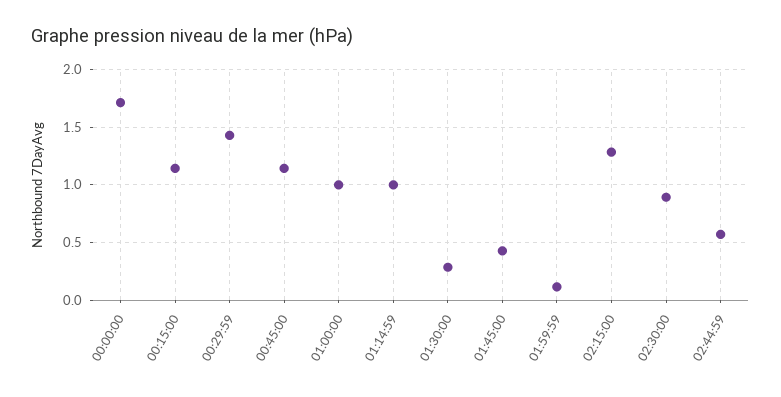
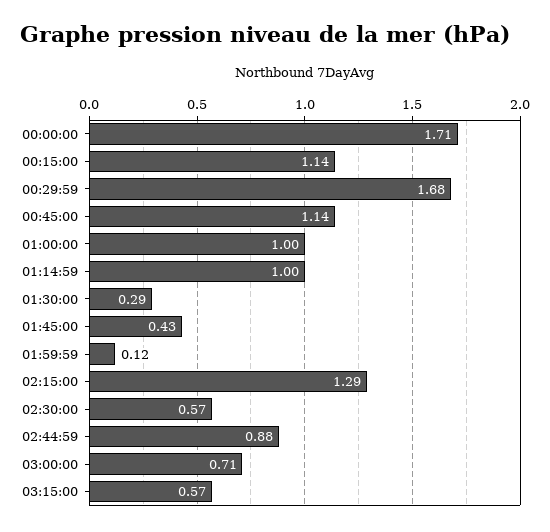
00:29:59: 1.4 -> 1.68
02:30:00: 0.9 -> 0.57
02:44:59: 0.6 -> 0.88
03:00:00: none -> 0.71
03:15:00: none -> 0.57

